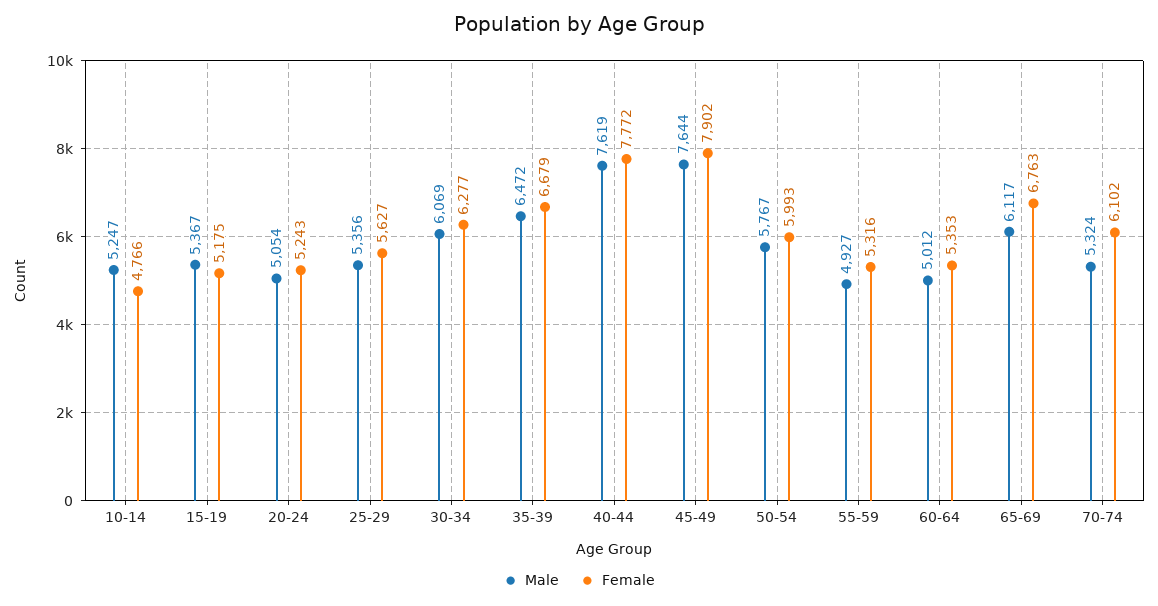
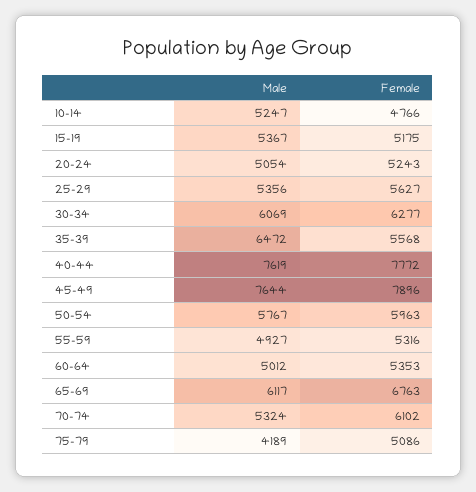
Female, 35-39: 6679 -> 5568
Female, 45-49: 7902 -> 7896
Female, 50-54: 5993 -> 5963
Male, 75-79: none -> 4189
Female, 75-79: none -> 5086

